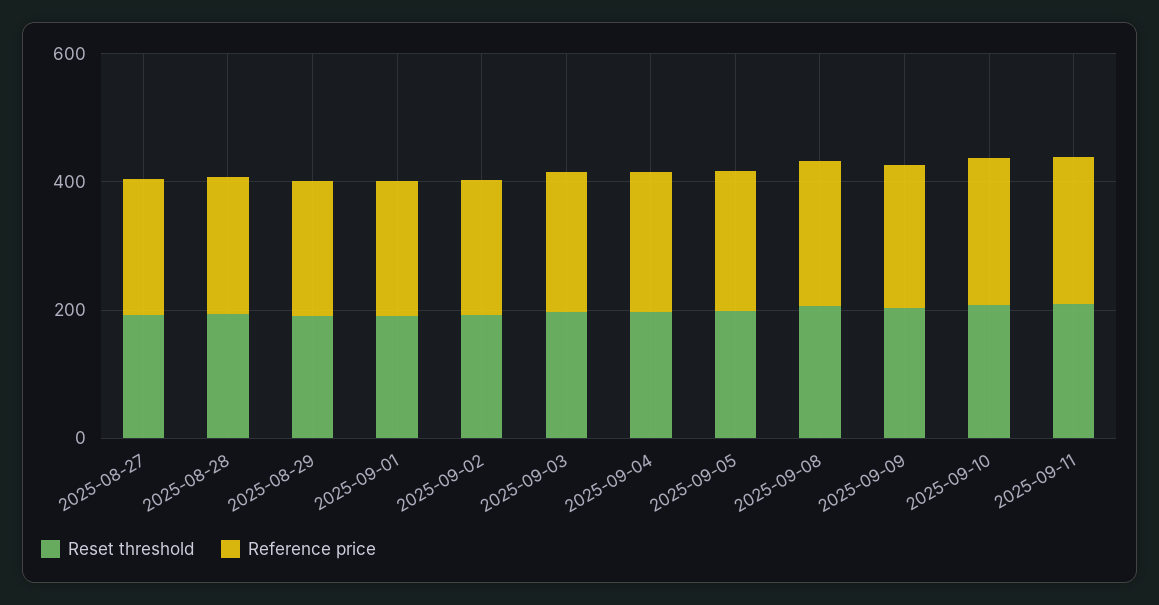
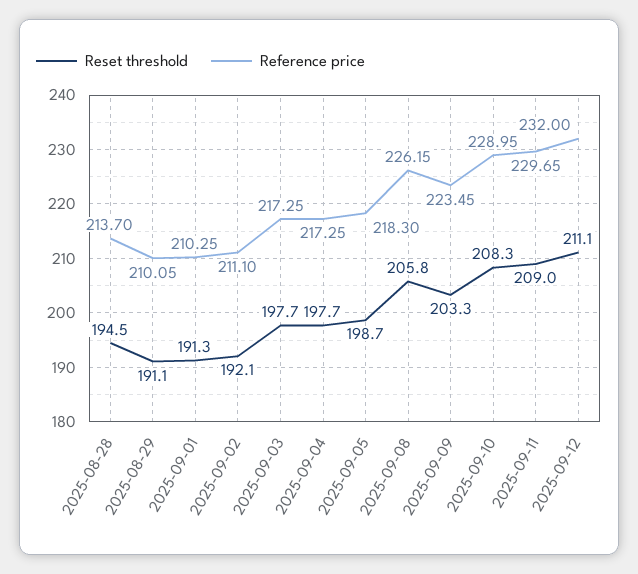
Reset threshold, 2025-08-27: 200 -> none
Reference price, 2025-08-27: 200 -> none
Reset threshold, 2025-09-12: none -> 211.1
Reference price, 2025-09-12: none -> 232

